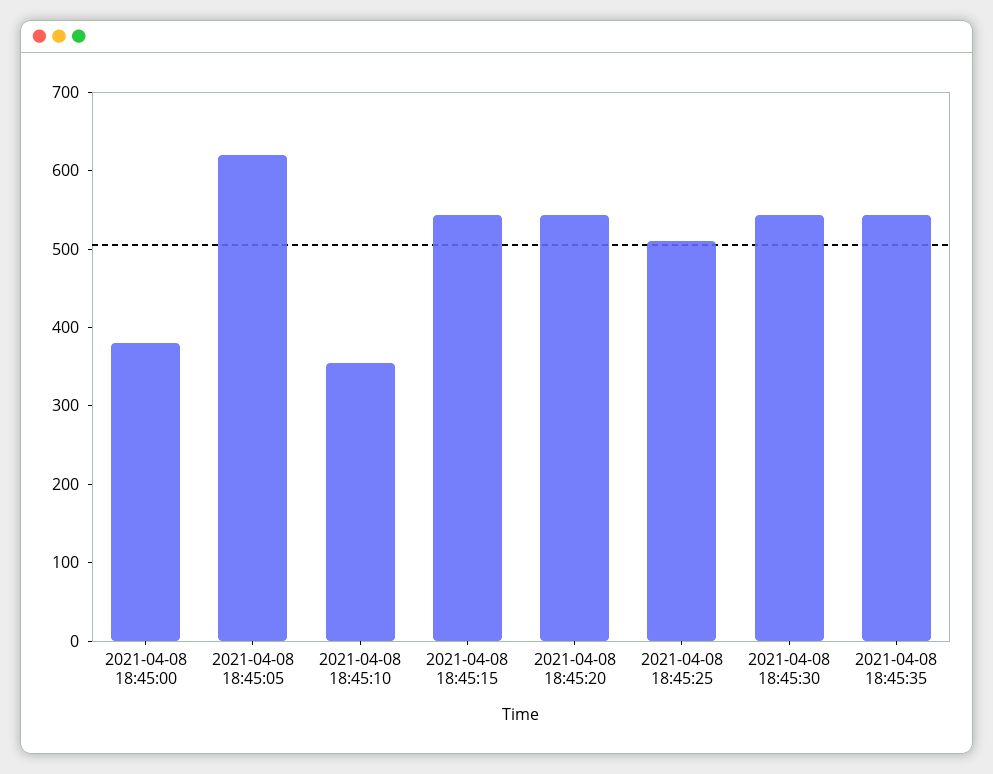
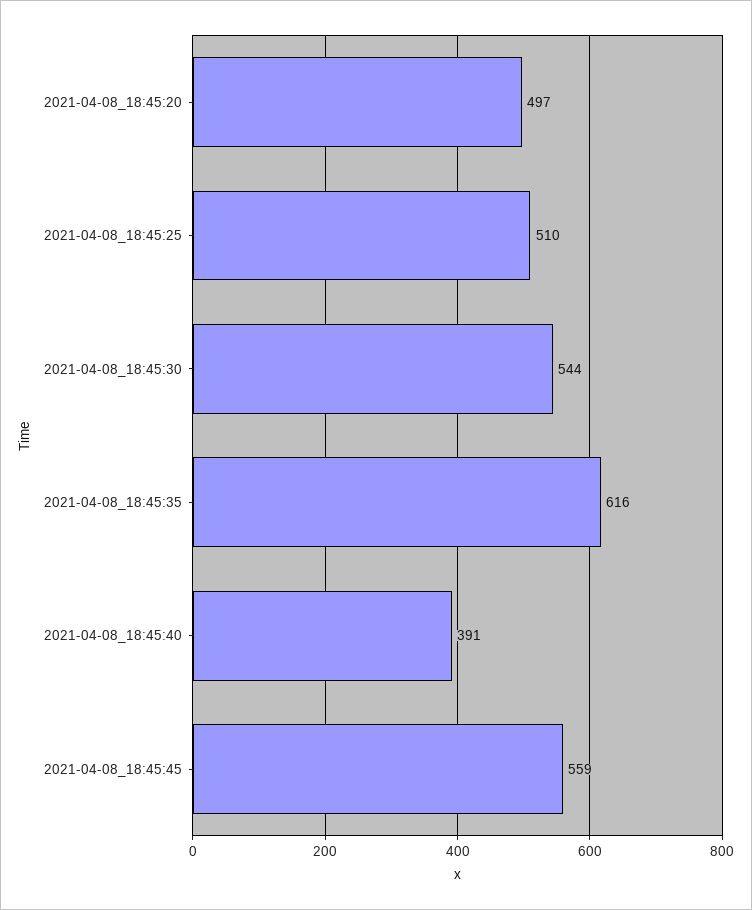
2021-04-08 18:45:00: 380 -> none
2021-04-08 18:45:05: 620 -> none
2021-04-08 18:45:10: 360 -> none
2021-04-08 18:45:15: 540 -> none
2021-04-08 18:45:20: 540 -> 497
2021-04-08 18:45:35: 540 -> 616
2021-04-08_18:45:40: none -> 391
2021-04-08_18:45:45: none -> 559

